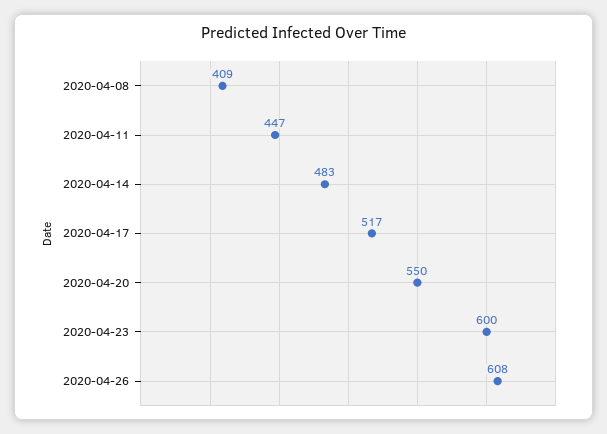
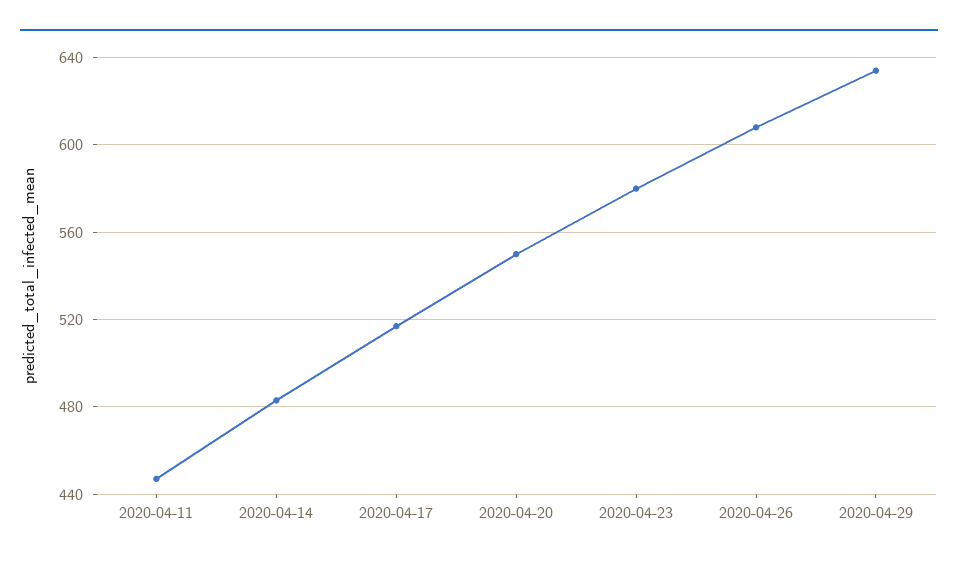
2020-04-08: 409 -> none
2020-04-23: 600 -> 580
2020-04-29: none -> 635

